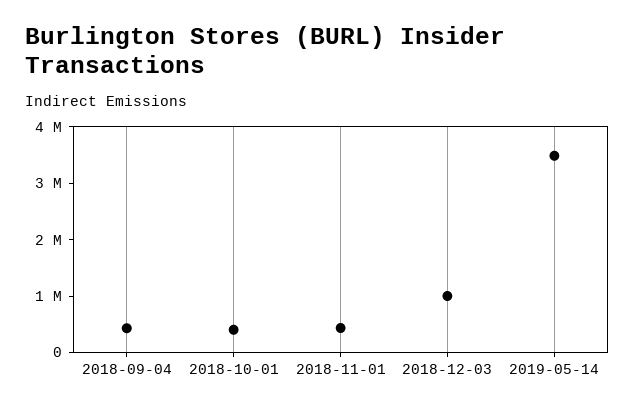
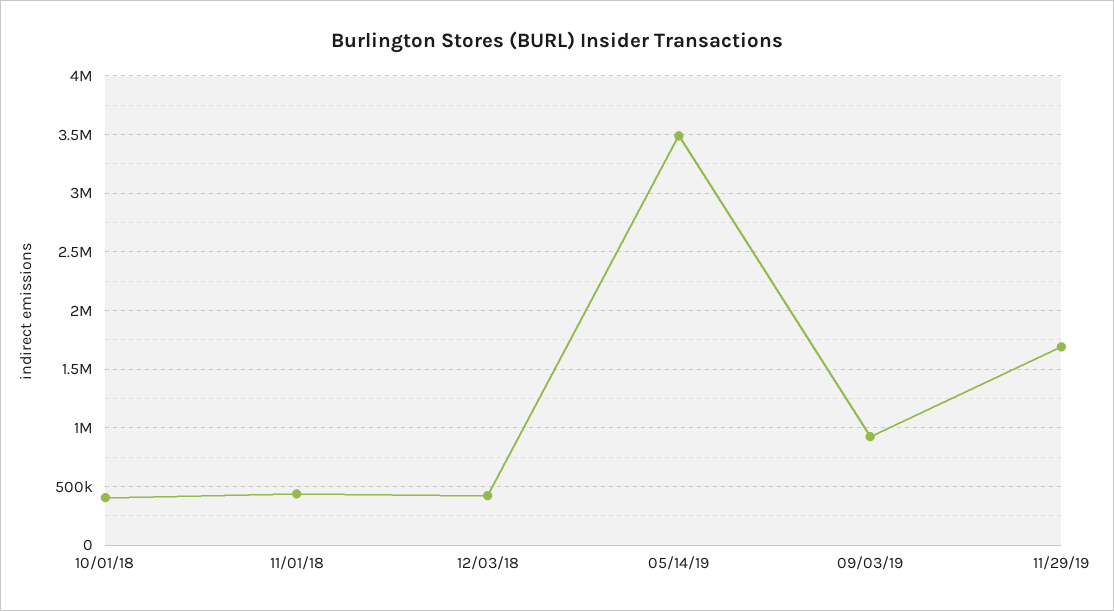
2018-09-04: 400000 -> none
2018-12-03: 1000000 -> 400000
09/03/19: none -> 900000
11/29/19: none -> 1700000

